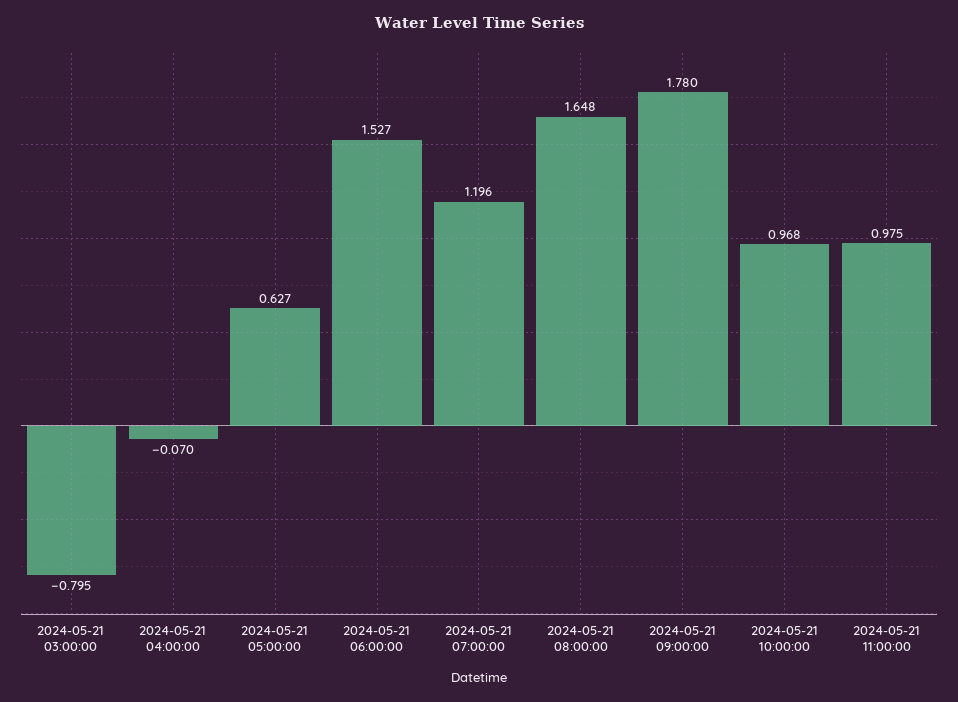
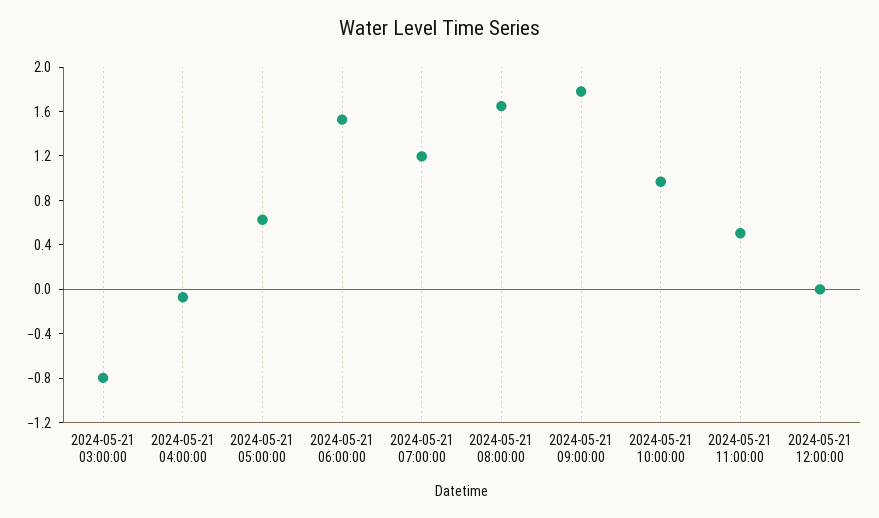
2024-05-21 11:00:00: 0.975 -> 0.5
2024-05-21 12:00:00: none -> 0

